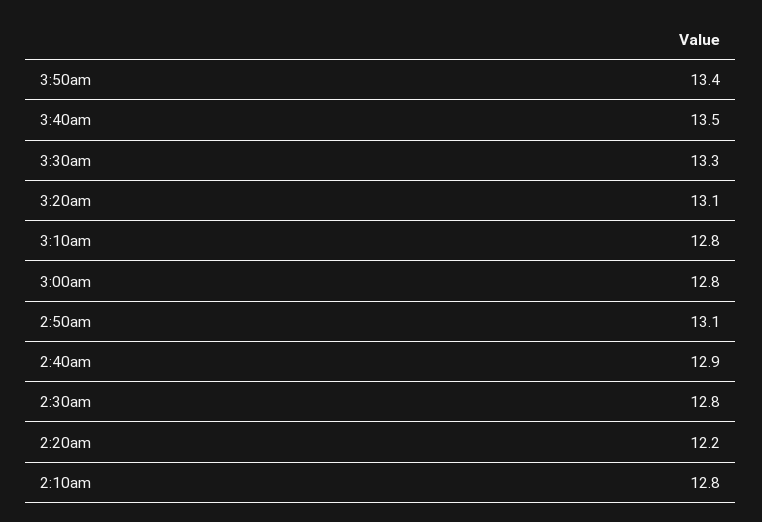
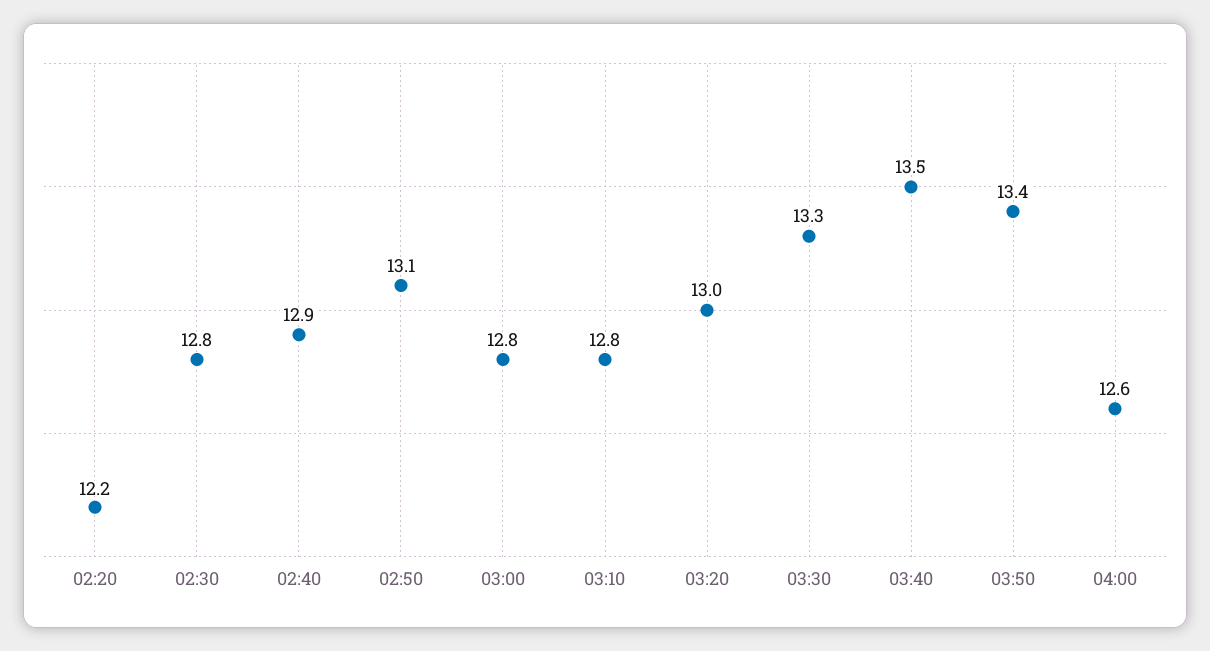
3:20am: 13.1 -> 13
2:10am: 12.8 -> none
04:00: none -> 12.6

